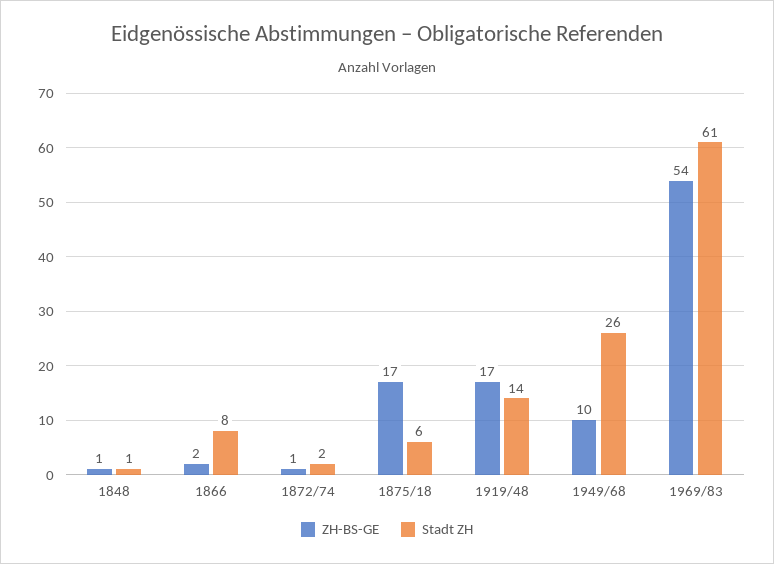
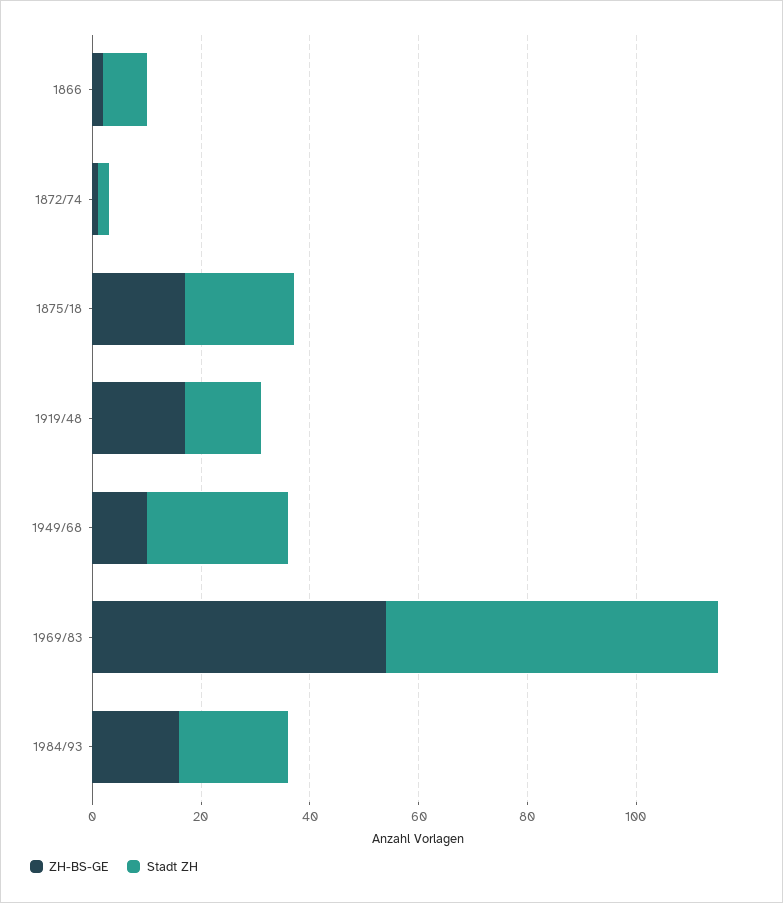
ZH-BS-GE, 1848: 1 -> none
Stadt ZH, 1848: 1 -> none
Stadt ZH, 1875/18: 6 -> 20
ZH-BS-GE, 1984/93: none -> 15
Stadt ZH, 1984/93: none -> 20

